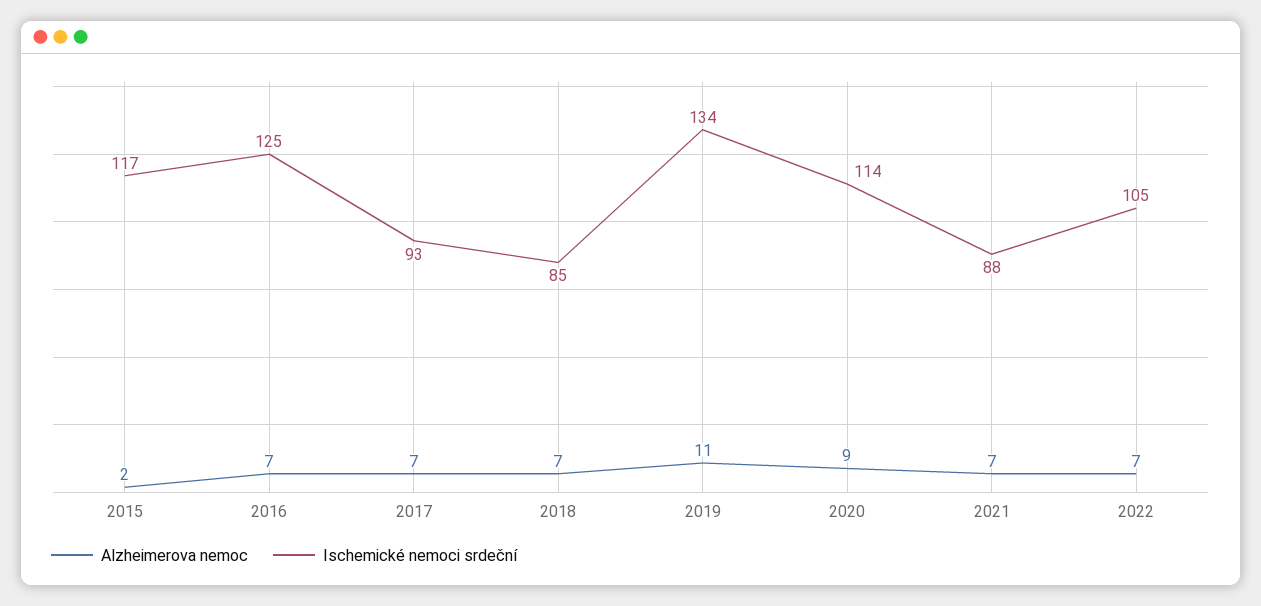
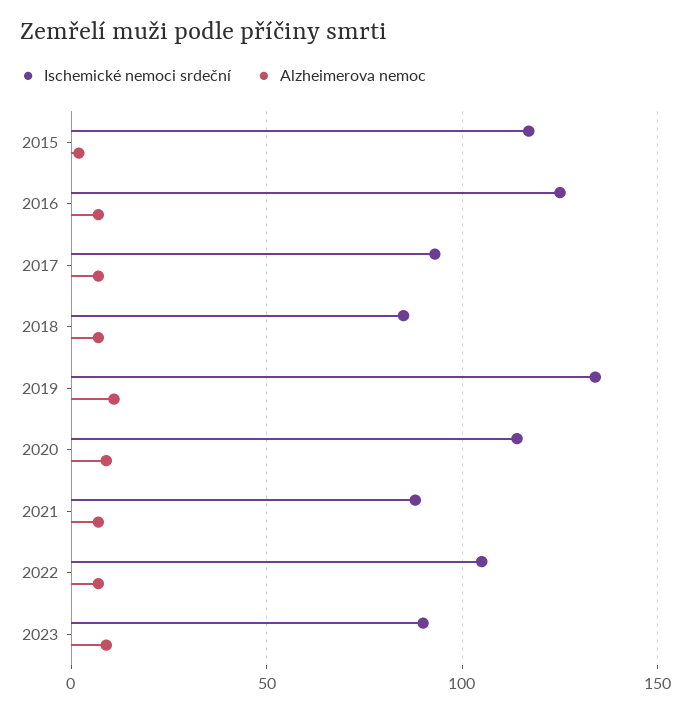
Ischemické nemoci srdeční, 2023: none -> 90
Alzheimerova nemoc, 2023: none -> 10

